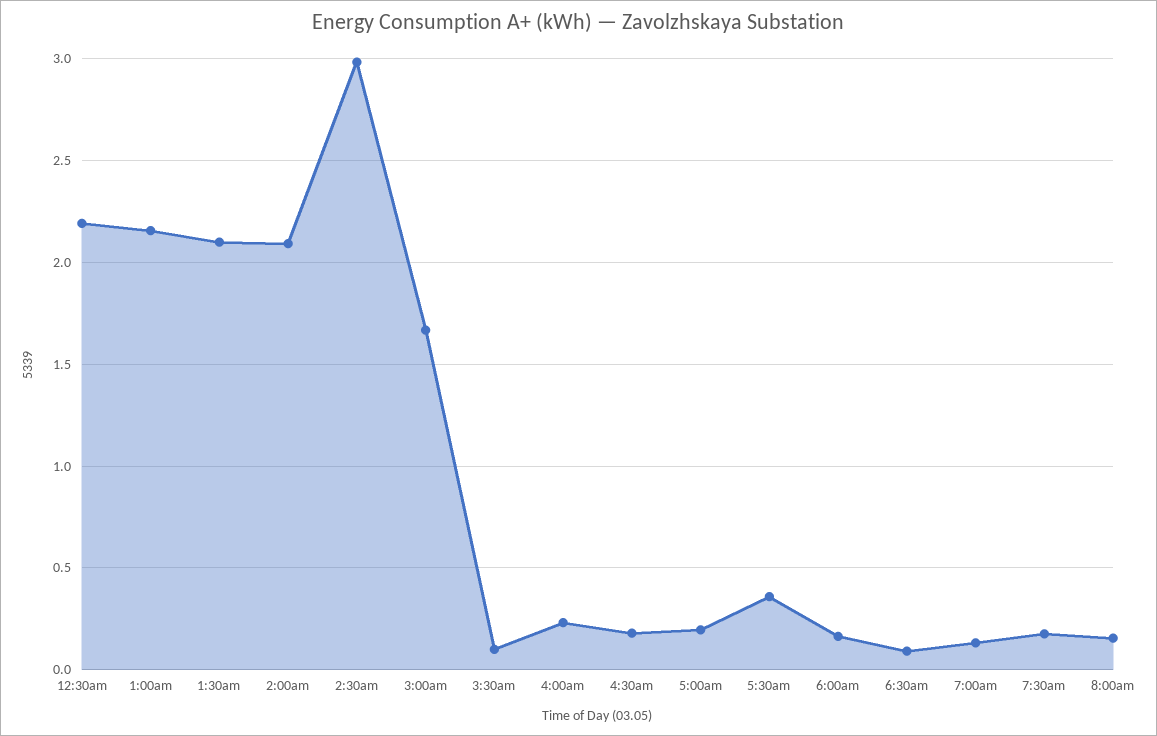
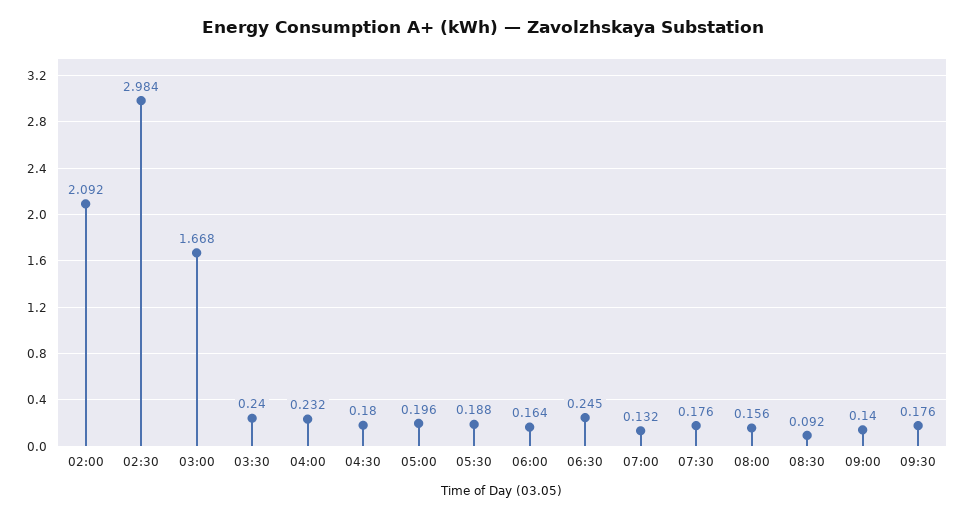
12:30am: 2.2 -> none
1:00am: 2.15 -> none
1:30am: 2.1 -> none
3:30am: 0.1 -> 0.24
5:30am: 0.35 -> 0.188
6:30am: 0.1 -> 0.245
08:30: none -> 0.092
09:00: none -> 0.14
09:30: none -> 0.176

